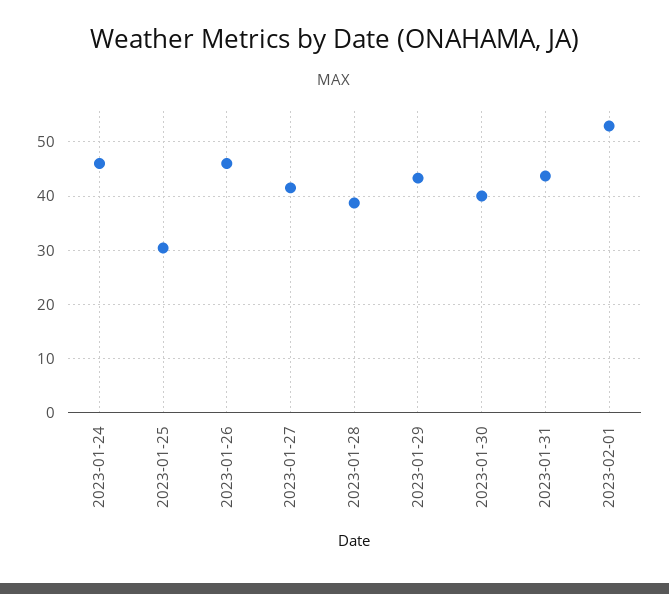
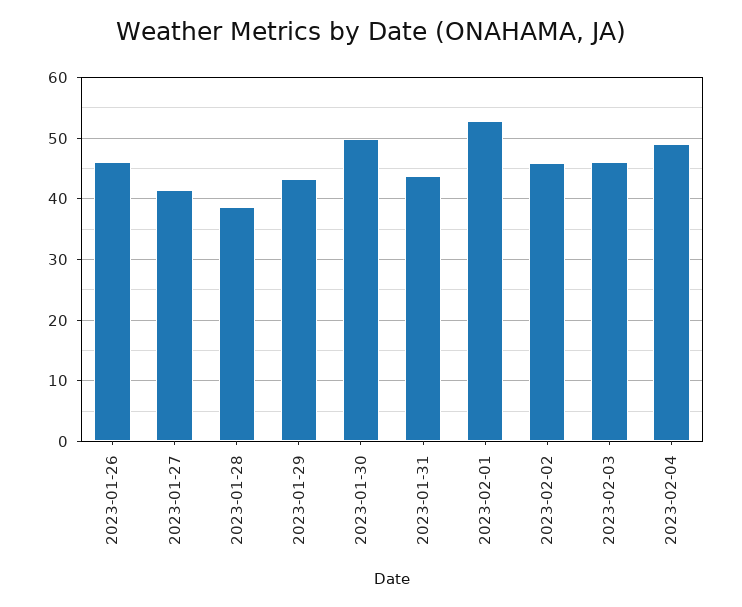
2023-01-24: 46 -> none
2023-01-25: 30 -> none
2023-01-30: 40 -> 50
2023-02-02: none -> 46
2023-02-03: none -> 46
2023-02-04: none -> 49

